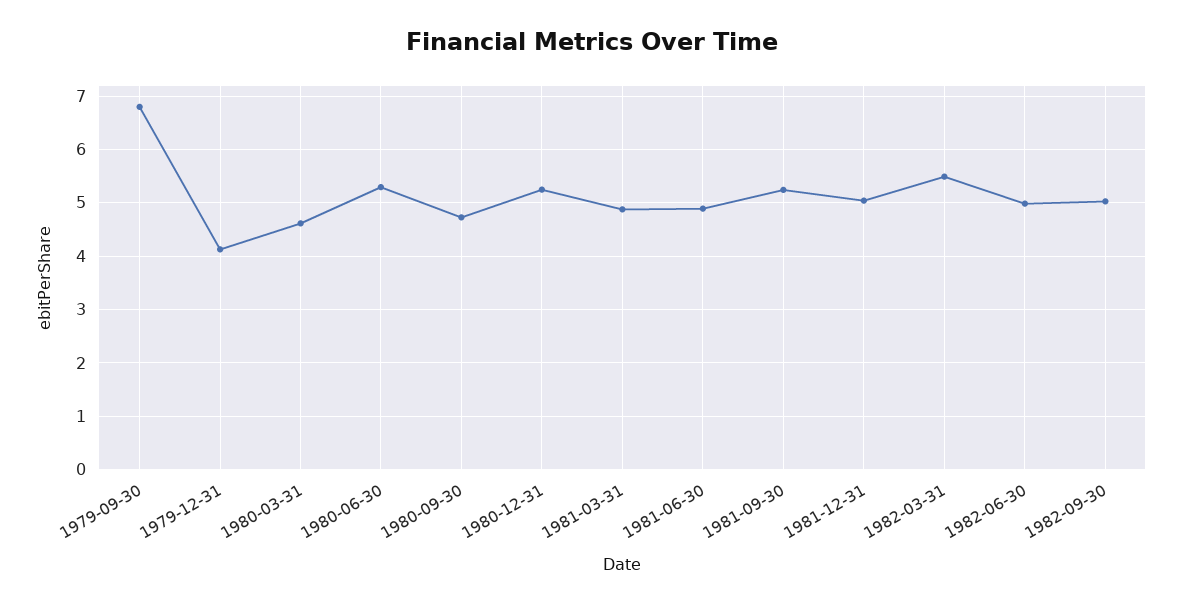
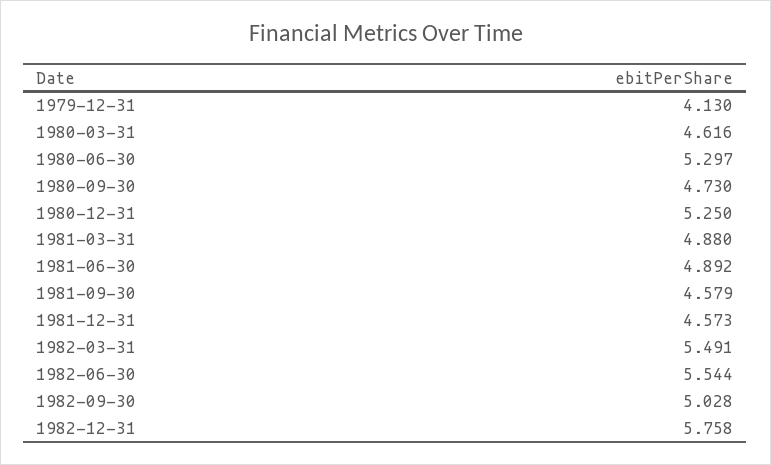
1979-09-30: 6.8 -> none
1981-09-30: 5.2 -> 4.579
1981-12-31: 5 -> 4.573
1982-06-30: 5 -> 5.544
1982-12-31: none -> 5.758

